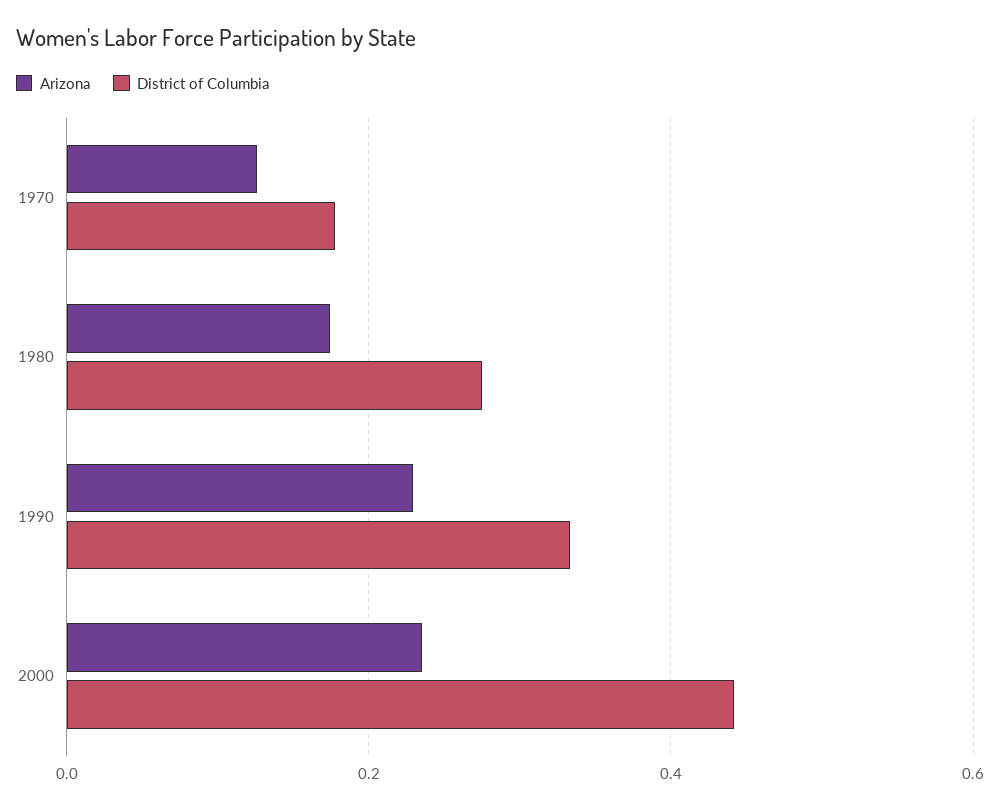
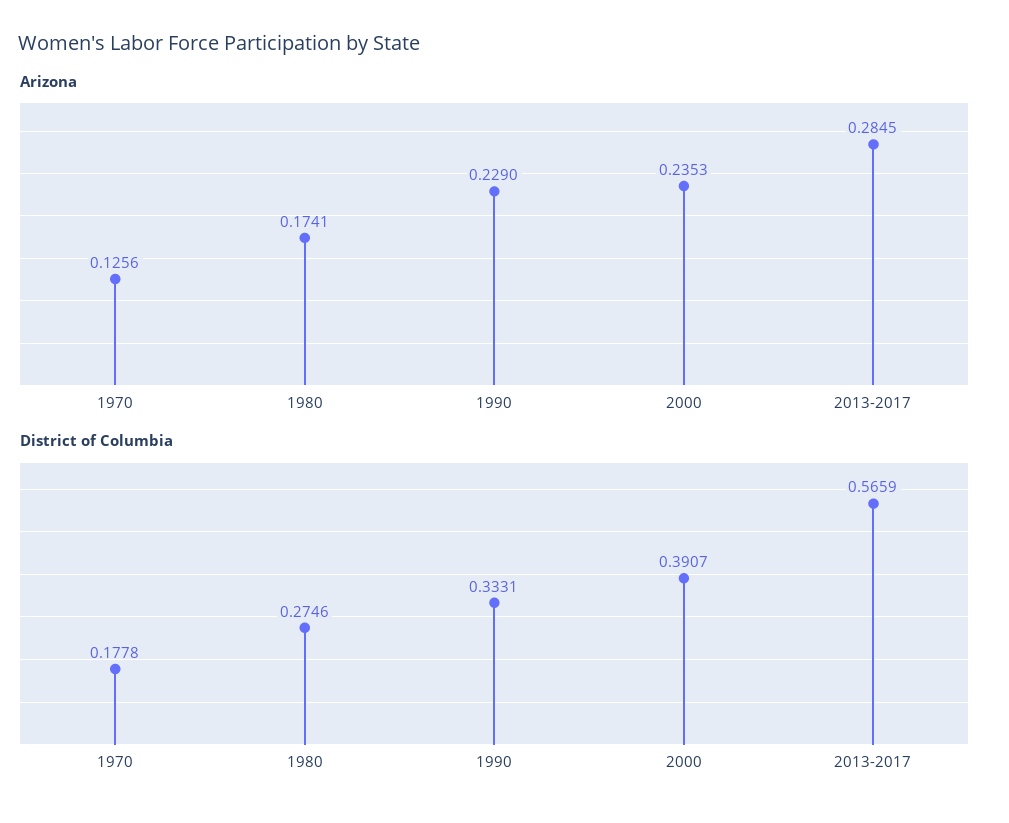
District of Columbia, 2000: 0.44 -> 0.3907
Arizona, 2013-2017: none -> 0.2845
District of Columbia, 2013-2017: none -> 0.5659

